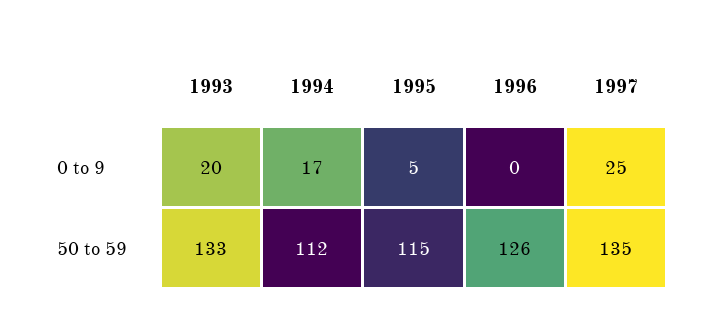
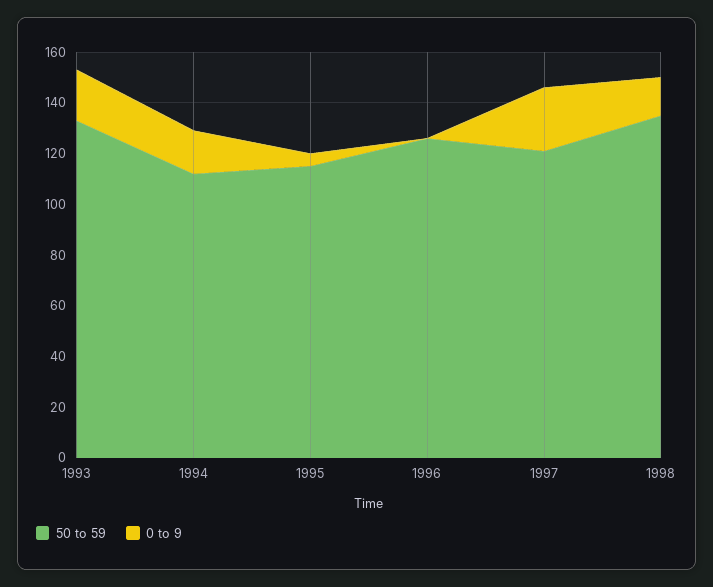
50 to 59, 1997: 135 -> 120
50 to 59, 1998: none -> 135
0 to 9, 1998: none -> 15

